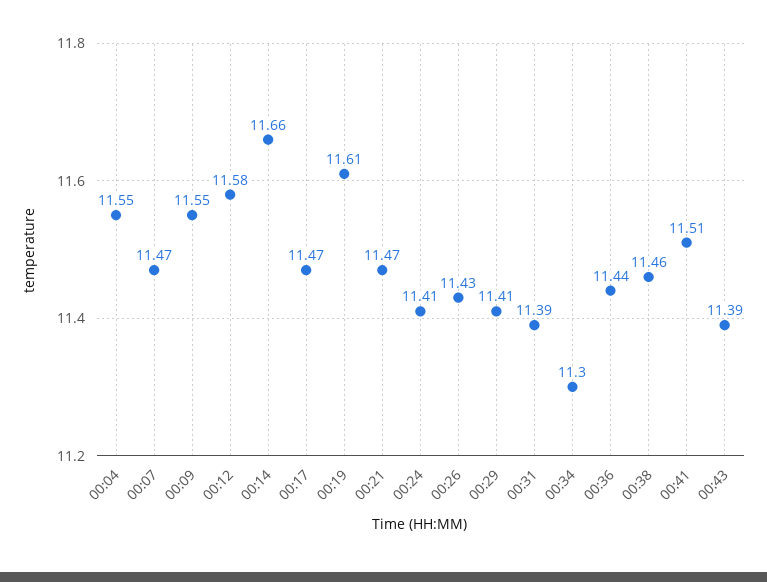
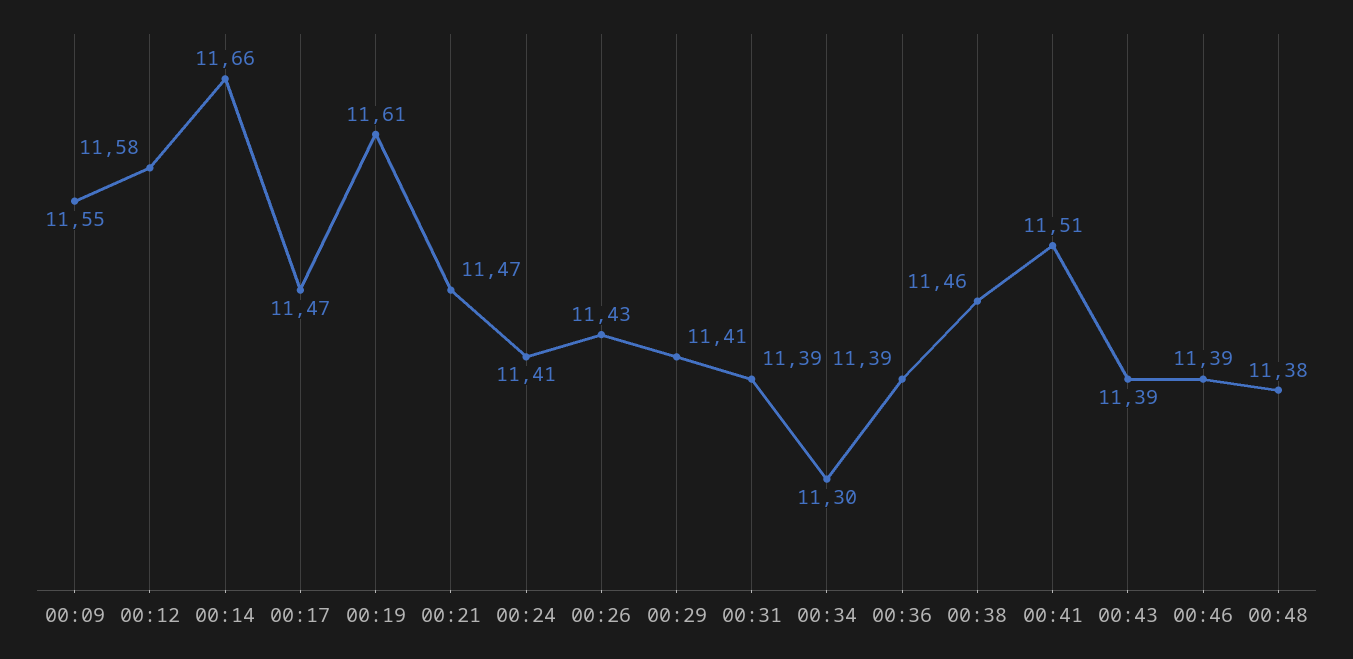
00:04: 11.55 -> none
00:07: 11.47 -> none
00:36: 11.44 -> 11.39
00:46: none -> 11.39
00:48: none -> 11.38

